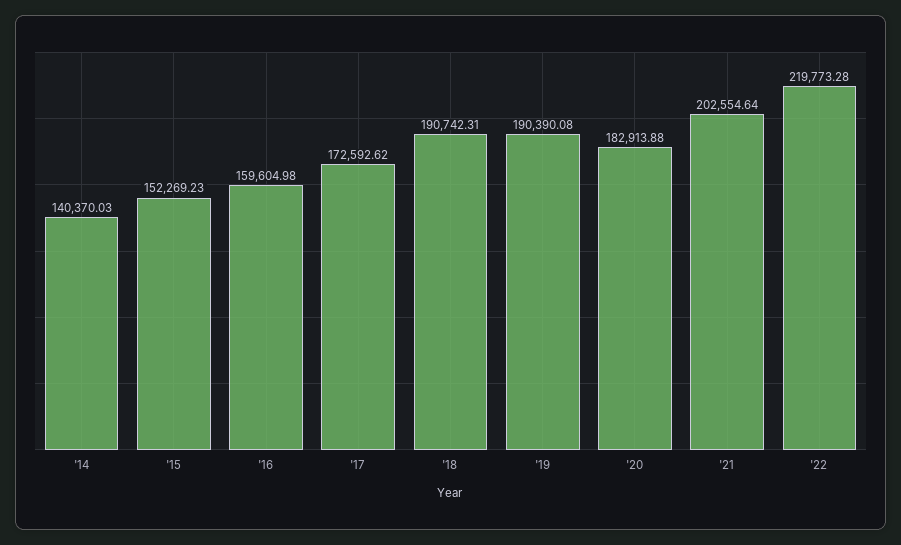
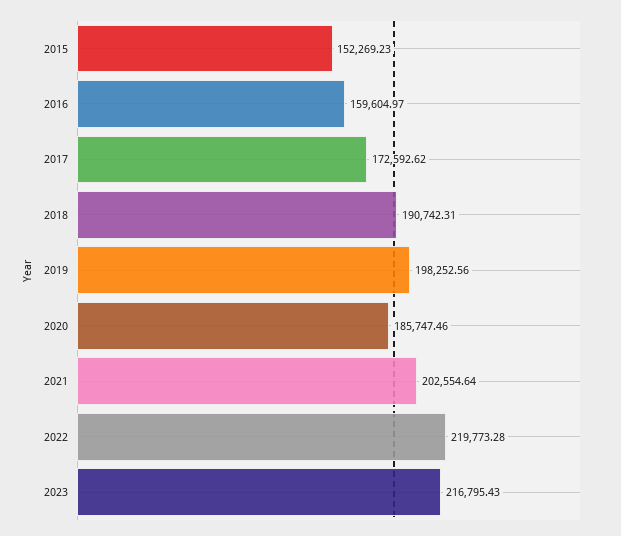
'14: 140370.03 -> none
'16: 159604.98 -> 159604.97
'19: 190390.08 -> 198252.56
'20: 182913.88 -> 185747.46
2023: none -> 216795.43

